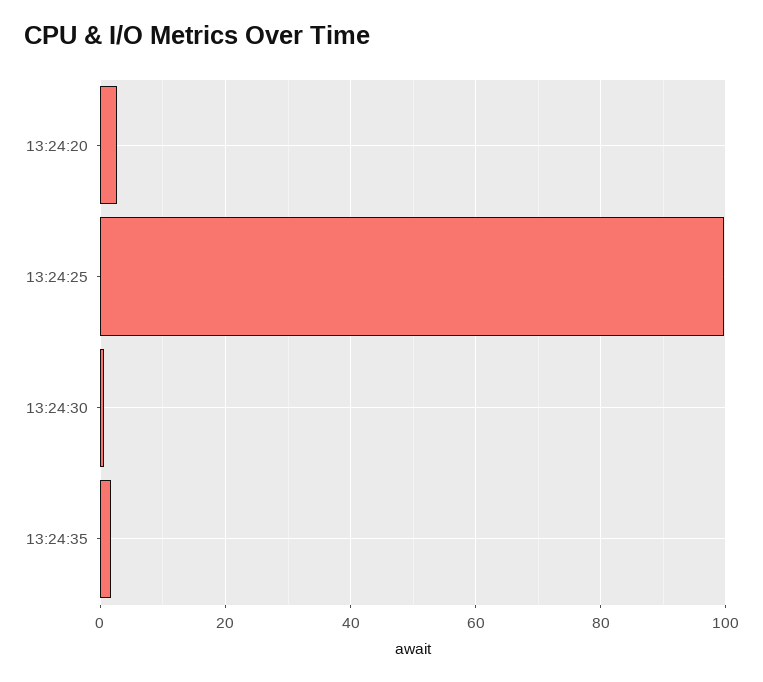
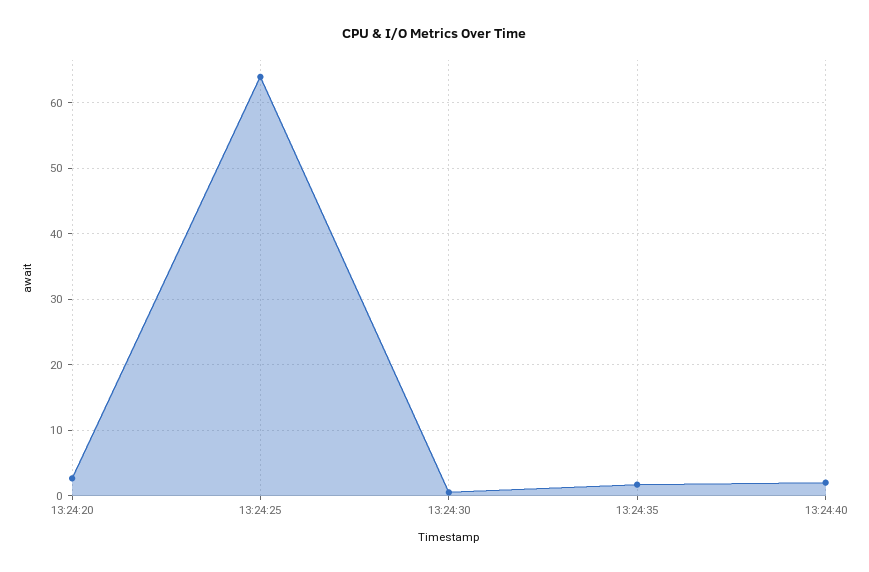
13:24:25: 100 -> 64
13:24:40: none -> 2

